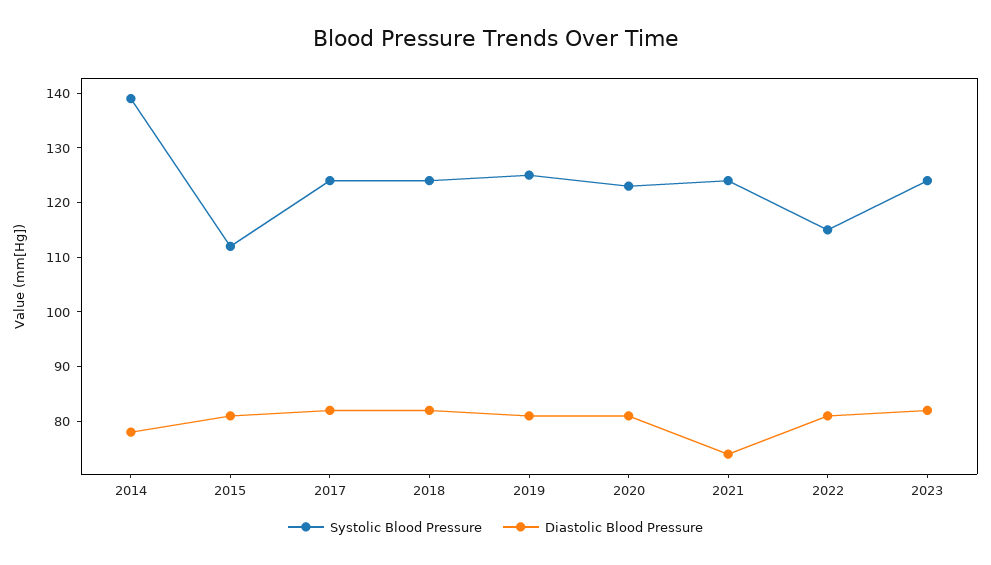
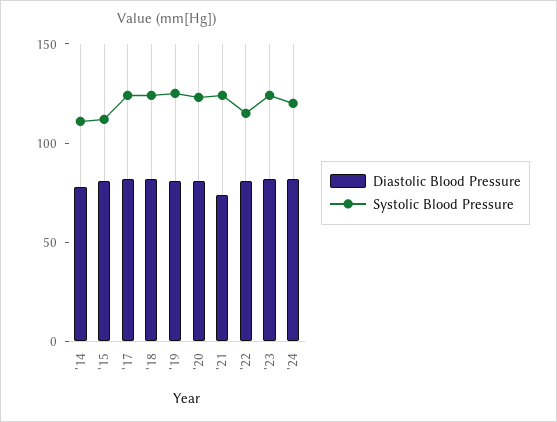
Systolic Blood Pressure, 2014: 140 -> 110
Diastolic Blood Pressure, '24: none -> 80
Systolic Blood Pressure, '24: none -> 120

